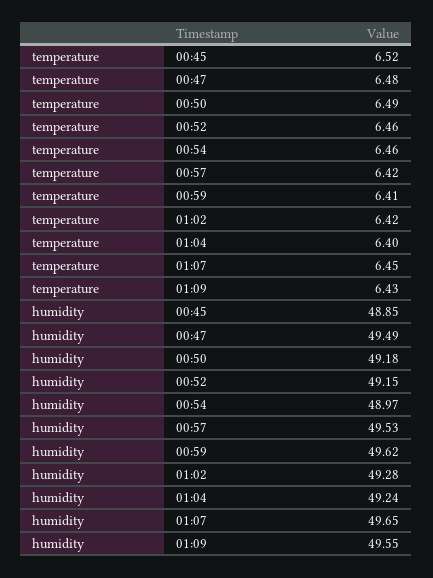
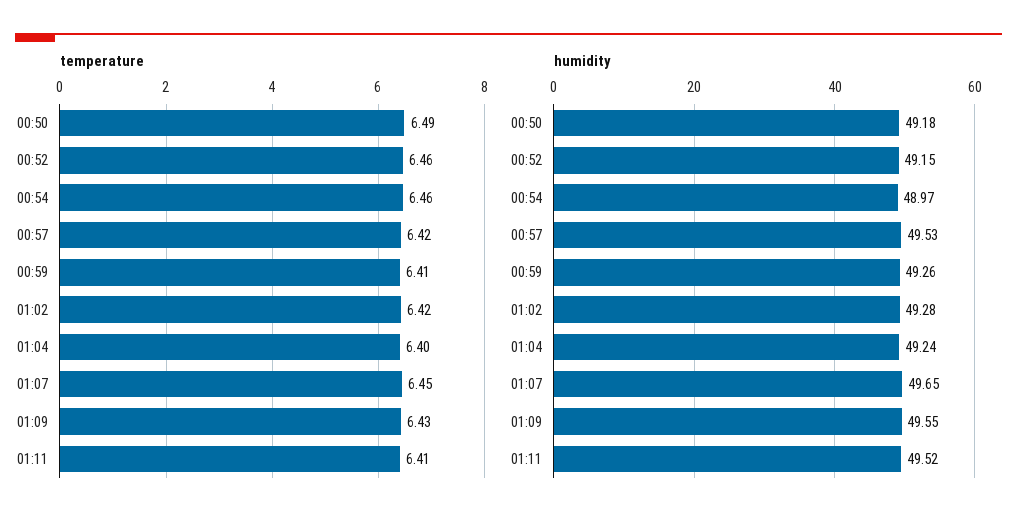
temperature, 00:45: 6.52 -> none
temperature, 00:47: 6.48 -> none
humidity, 00:45: 48.85 -> none
humidity, 00:47: 49.49 -> none
humidity, 00:59: 49.62 -> 49.26
temperature, 01:11: none -> 6.41
humidity, 01:11: none -> 49.52

